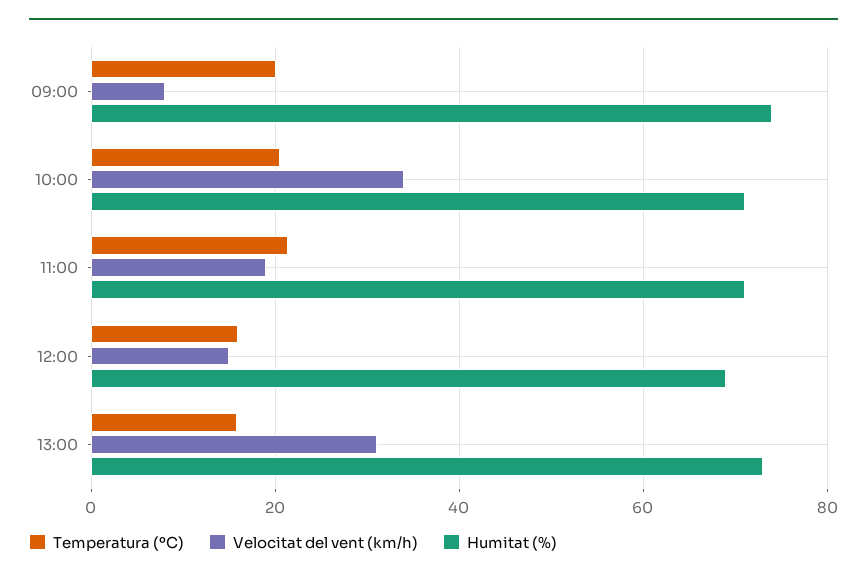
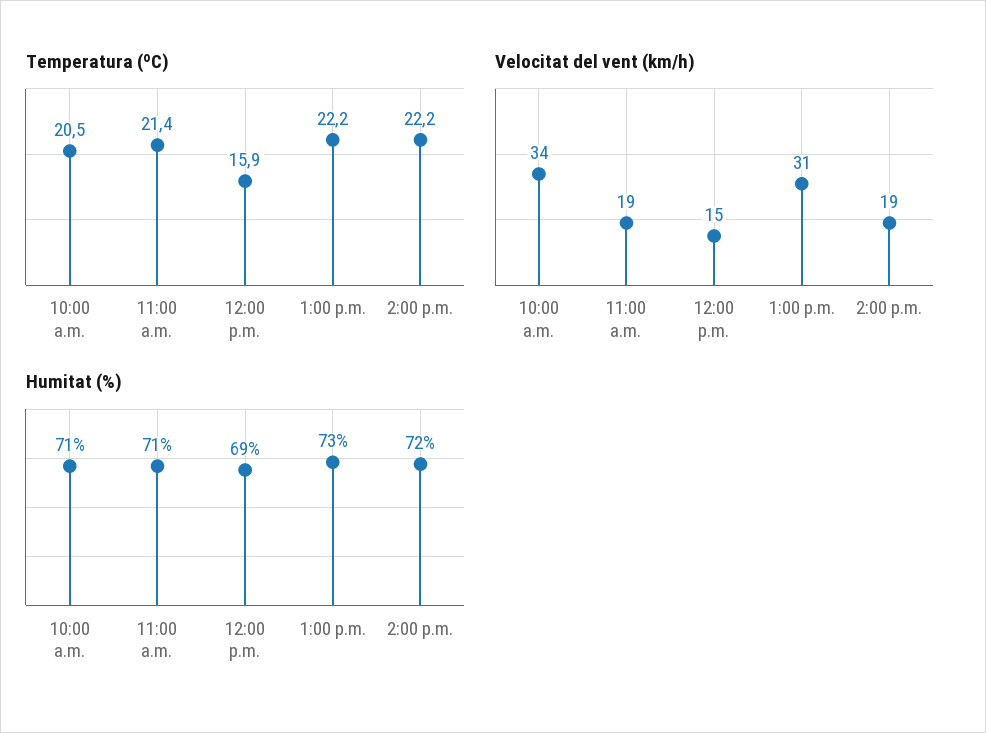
Temperatura (ºC), 09:00: 20 -> none
Velocitat del vent (km/h), 09:00: 8 -> none
Humitat (%), 09:00: 74 -> none
Temperatura (ºC), 13:00: 16 -> 22.2
Temperatura (ºC), 2:00 p.m.: none -> 22.2
Velocitat del vent (km/h), 2:00 p.m.: none -> 19
Humitat (%), 2:00 p.m.: none -> 72

